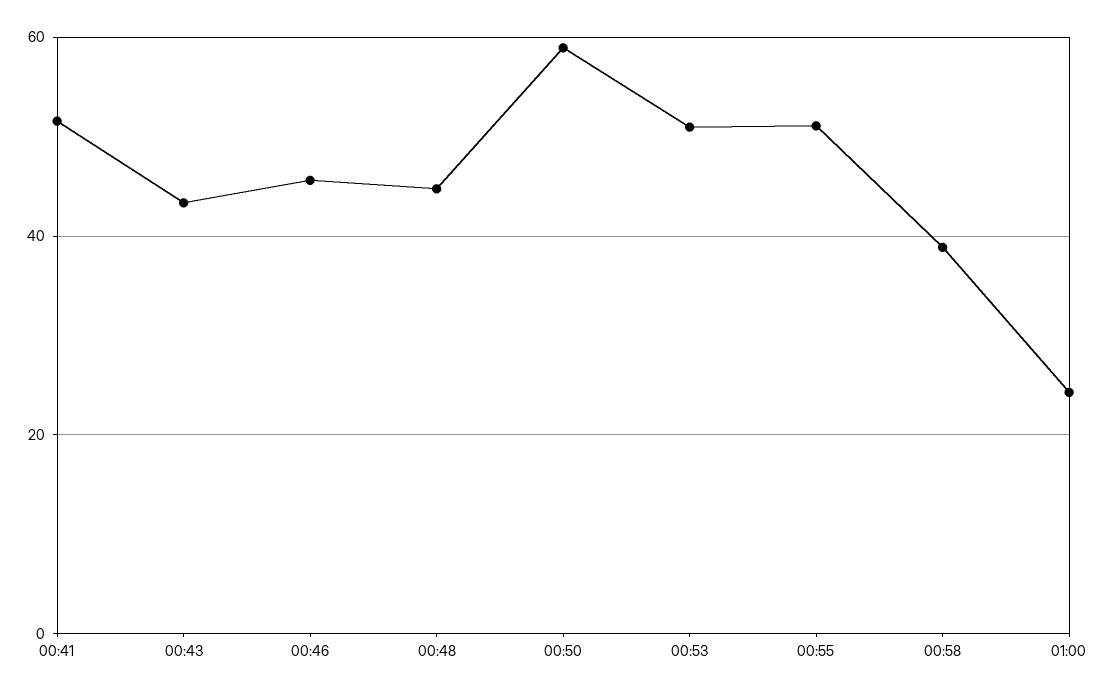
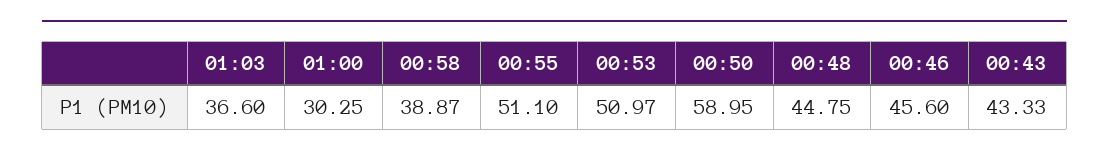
00:41: 52 -> none
01:00: 24 -> 30.25
01:03: none -> 36.6

